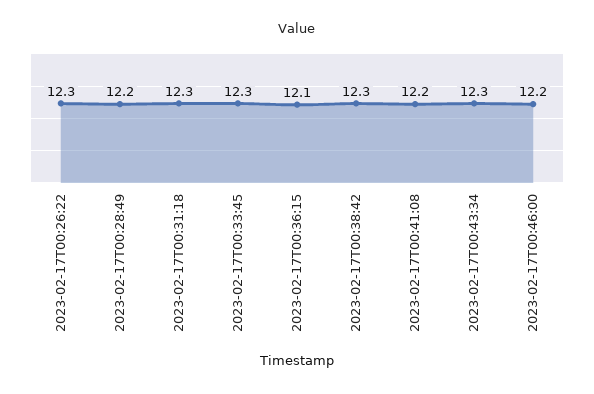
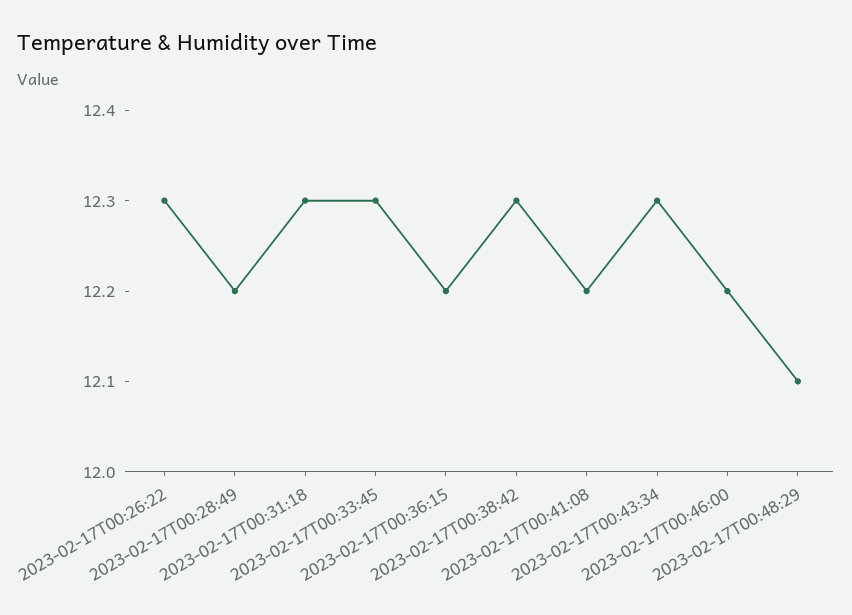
2023-02-17T00:36:15: 12.1 -> 12.2
2023-02-17T00:48:29: none -> 12.1

